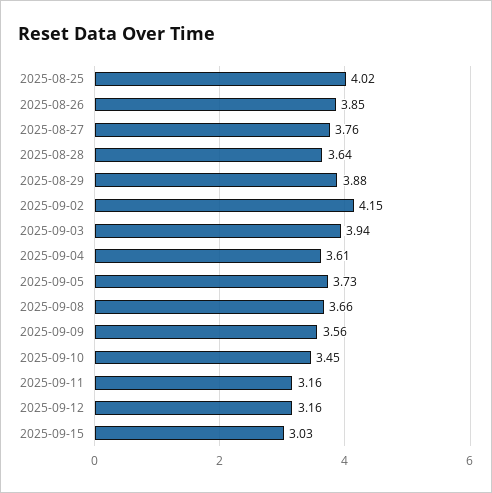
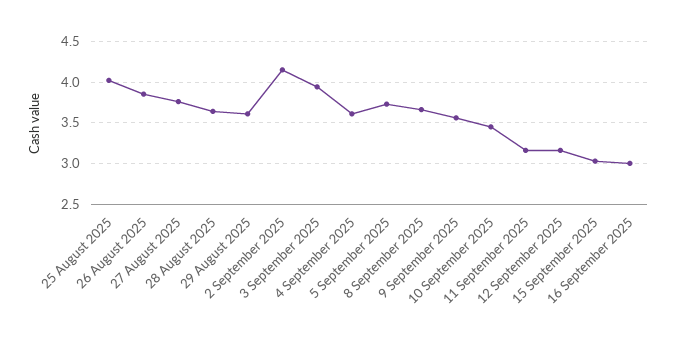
2025-08-29: 3.88 -> 3.6
16 September 2025: none -> 3

